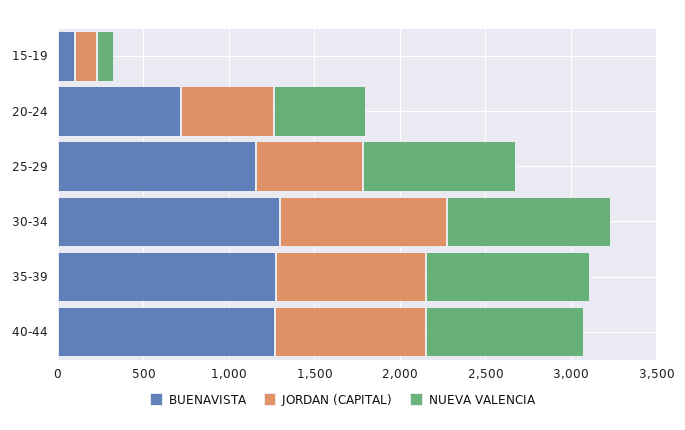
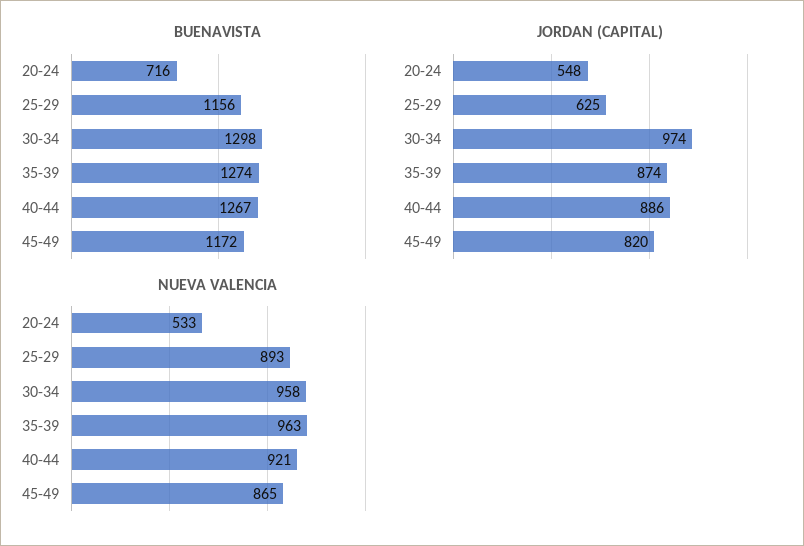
BUENAVISTA, 15-19: 100 -> none
JORDAN (CAPITAL), 15-19: 100 -> none
NUEVA VALENCIA, 15-19: 100 -> none
BUENAVISTA, 45-49: none -> 1172
JORDAN (CAPITAL), 45-49: none -> 820
NUEVA VALENCIA, 45-49: none -> 865

